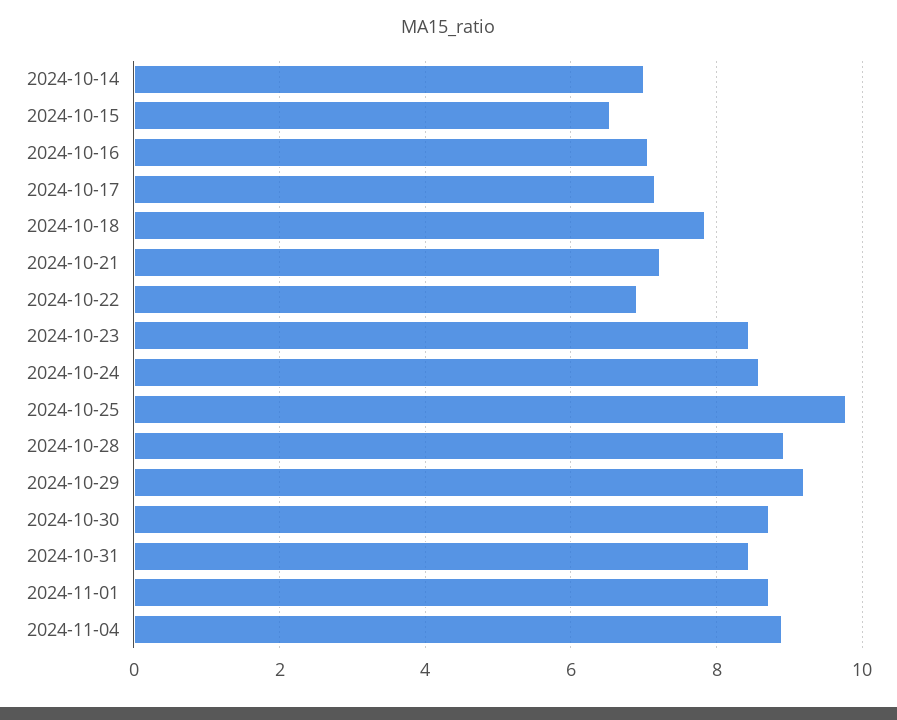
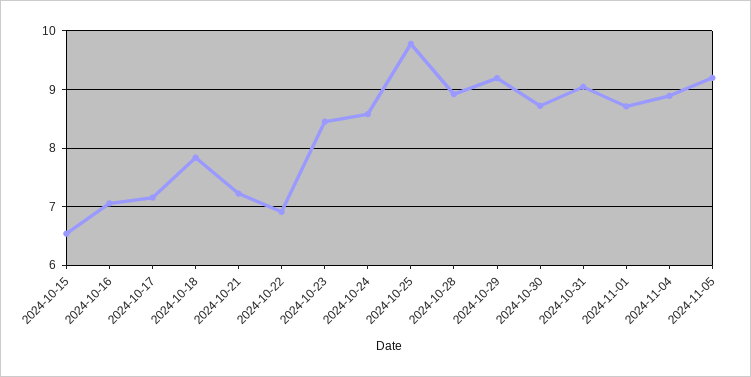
2024-10-14: 7 -> none
2024-10-31: 8.4 -> 9
2024-11-05: none -> 9.2

